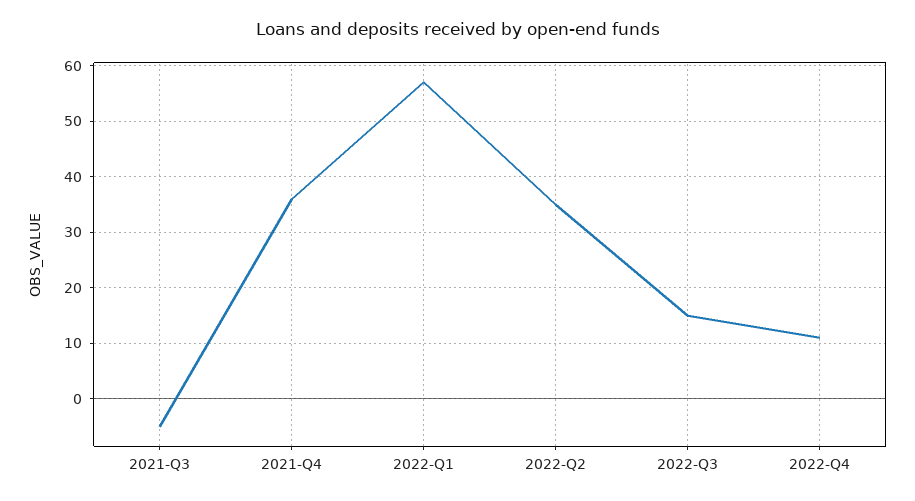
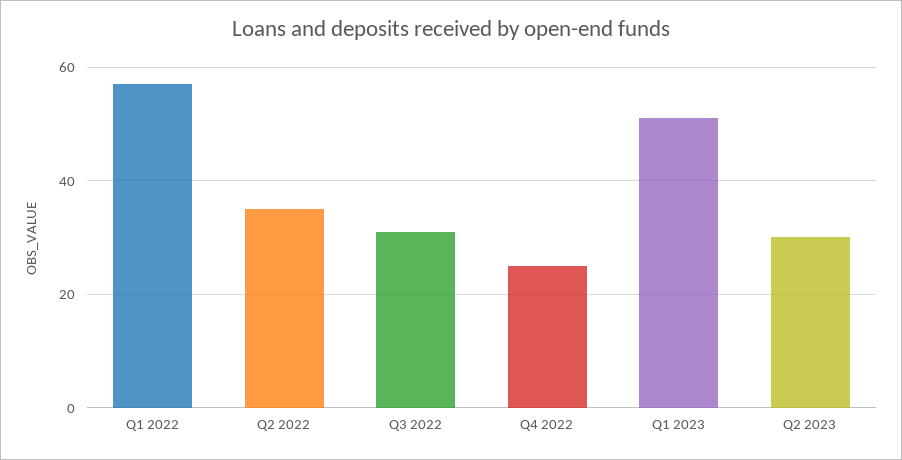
2021-Q3: -5 -> none
2021-Q4: 35 -> none
2022-Q3: 15 -> 30
2022-Q4: 10 -> 25
Q1 2023: none -> 50
Q2 2023: none -> 30

